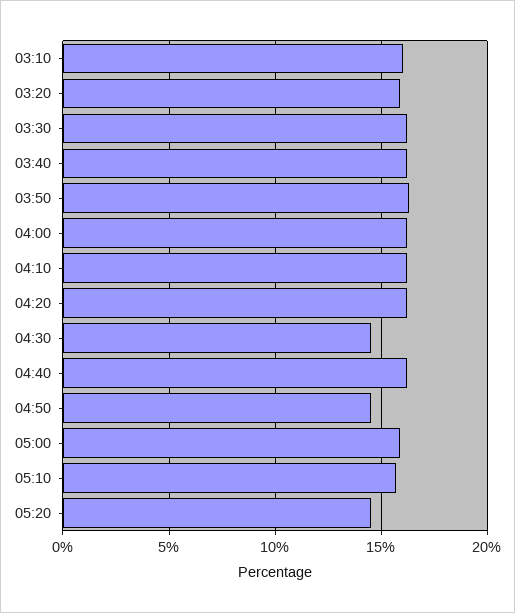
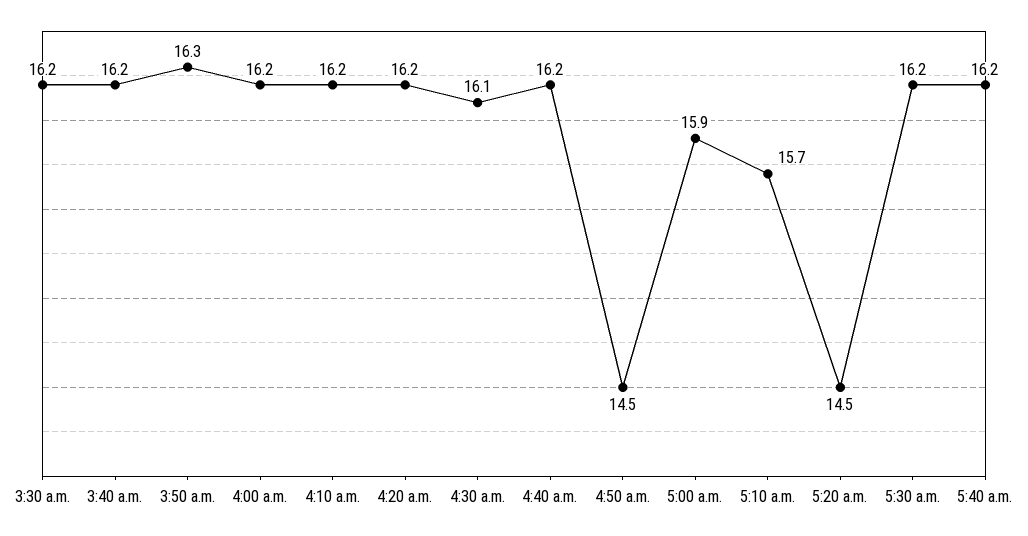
03:10: 16 -> none
03:20: 16 -> none
04:30: 14.5 -> 16.1
5:30 a.m.: none -> 16.2
5:40 a.m.: none -> 16.2

